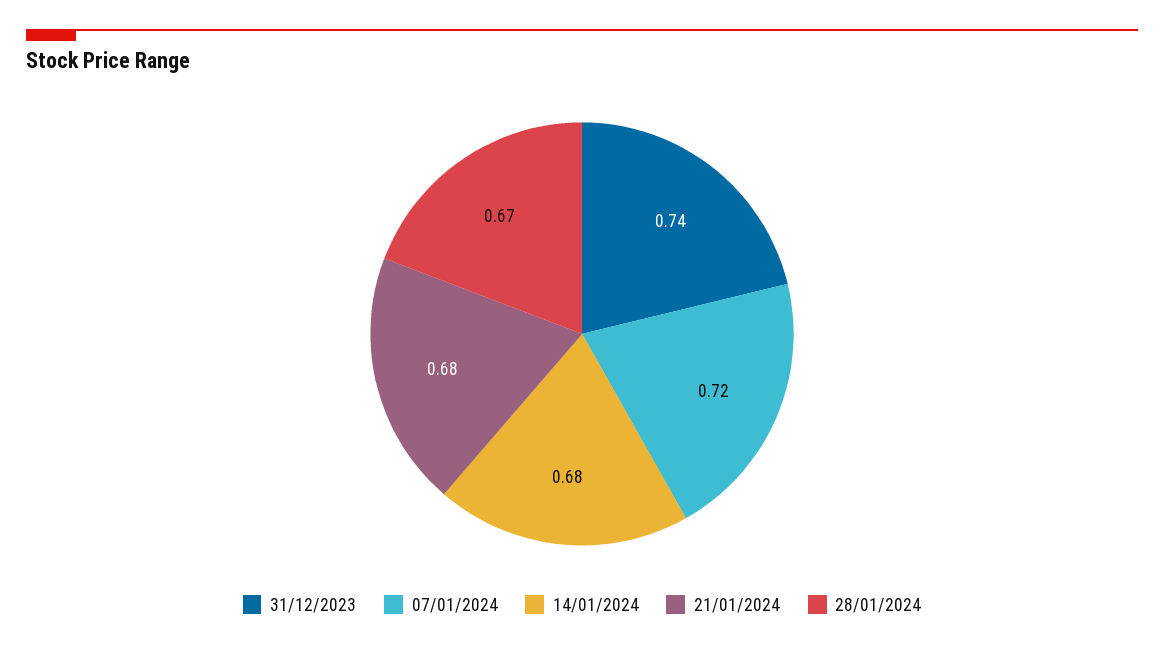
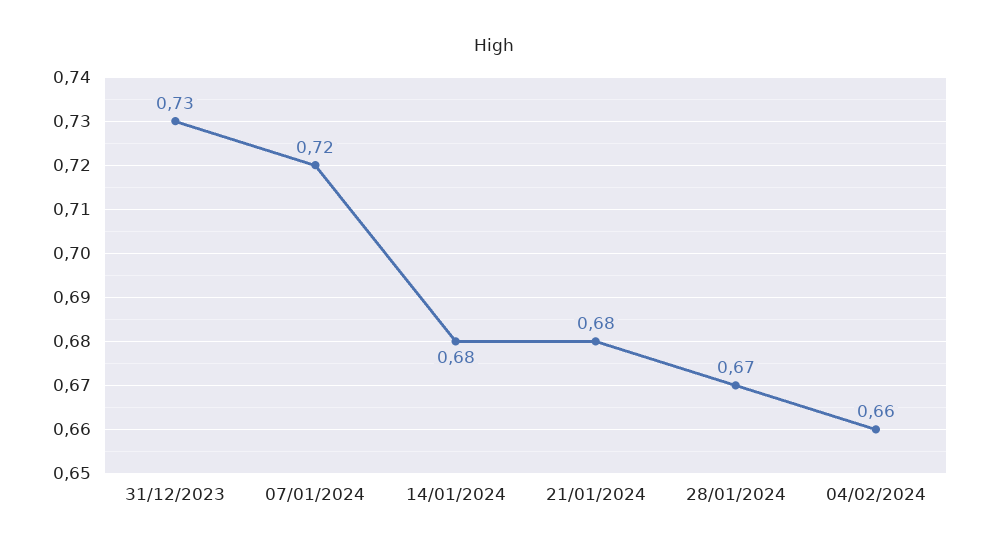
31/12/2023: 0.74 -> 0.73
04/02/2024: none -> 0.66

